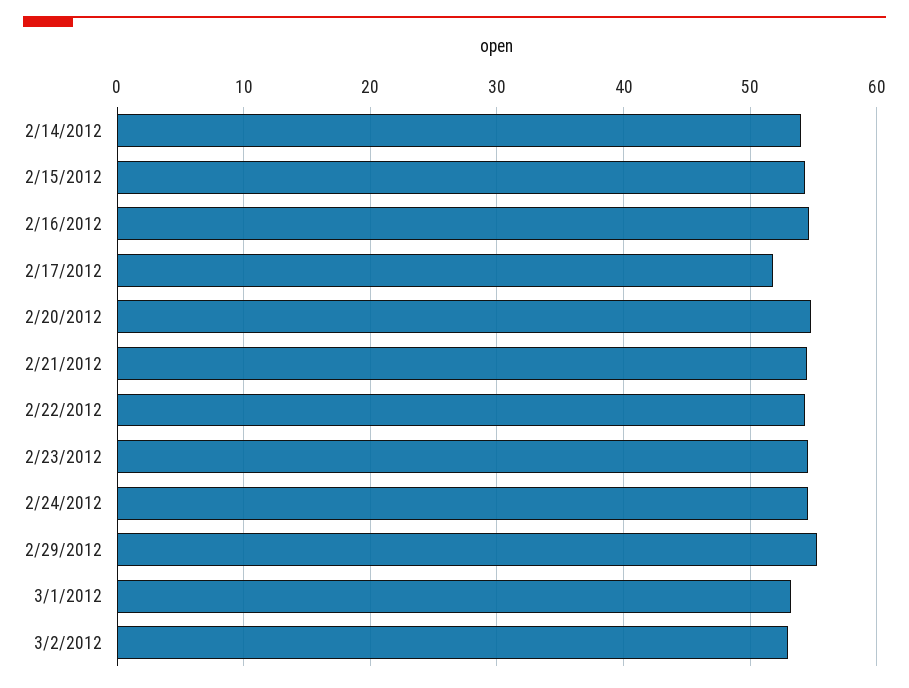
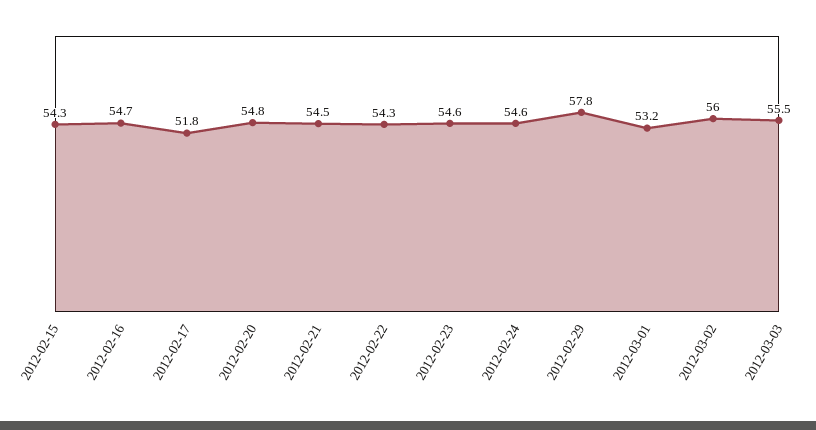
2/14/2012: 54 -> none
2/29/2012: 55 -> 57.8
3/2/2012: 53 -> 56
2012-03-03: none -> 55.5

